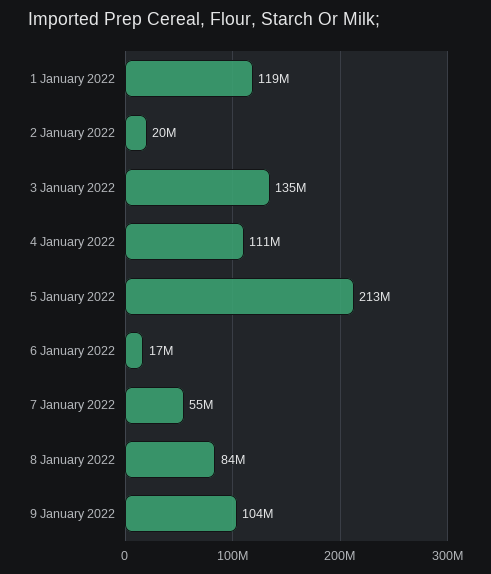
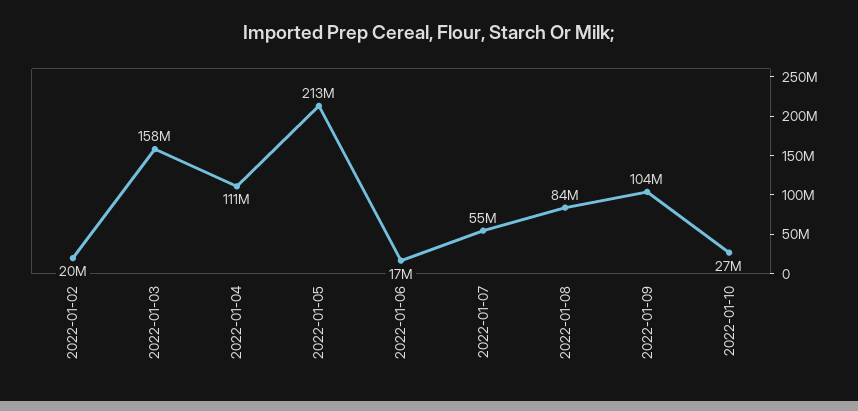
1 January 2022: 119000000 -> none
3 January 2022: 135000000 -> 158000000
2022-01-10: none -> 27000000

